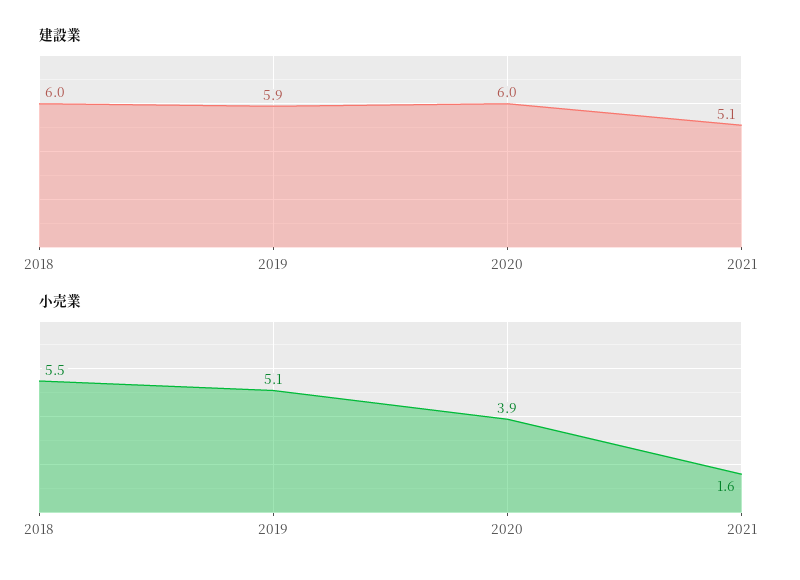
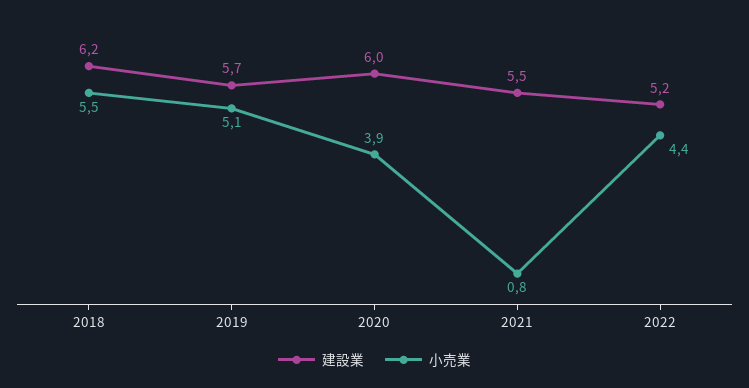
建設業, 2018: 6 -> 6.2
建設業, 2019: 5.9 -> 5.7
建設業, 2021: 5.1 -> 5.5
小売業, 2021: 1.6 -> 0.8
建設業, 2022: none -> 5.2
小売業, 2022: none -> 4.4

